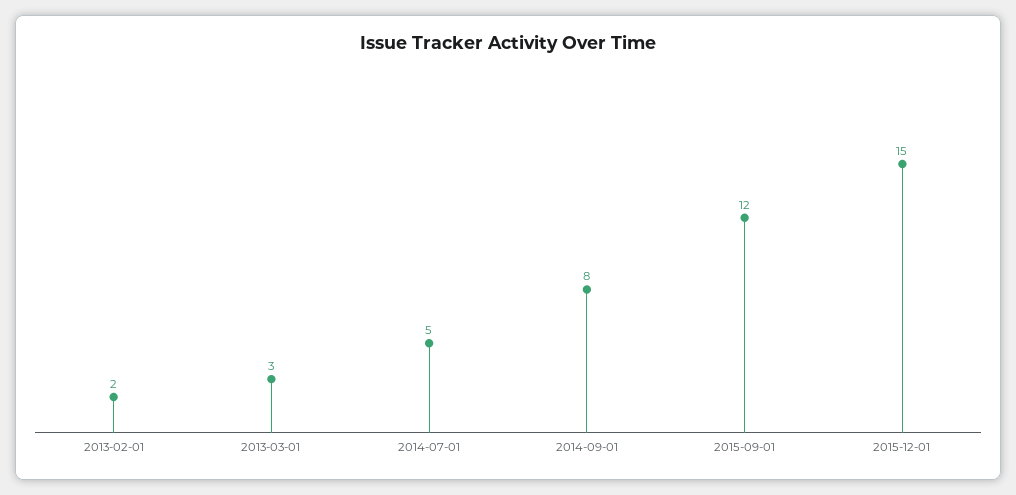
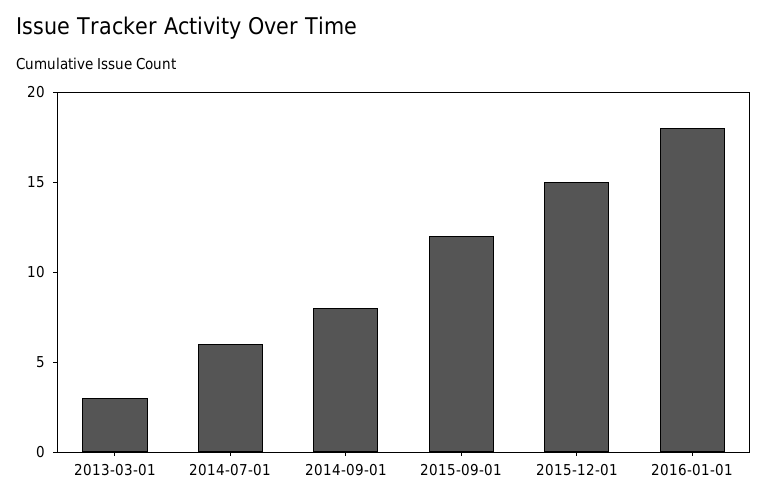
2013-02-01: 2 -> none
2014-07-01: 5 -> 6
2016-01-01: none -> 18

